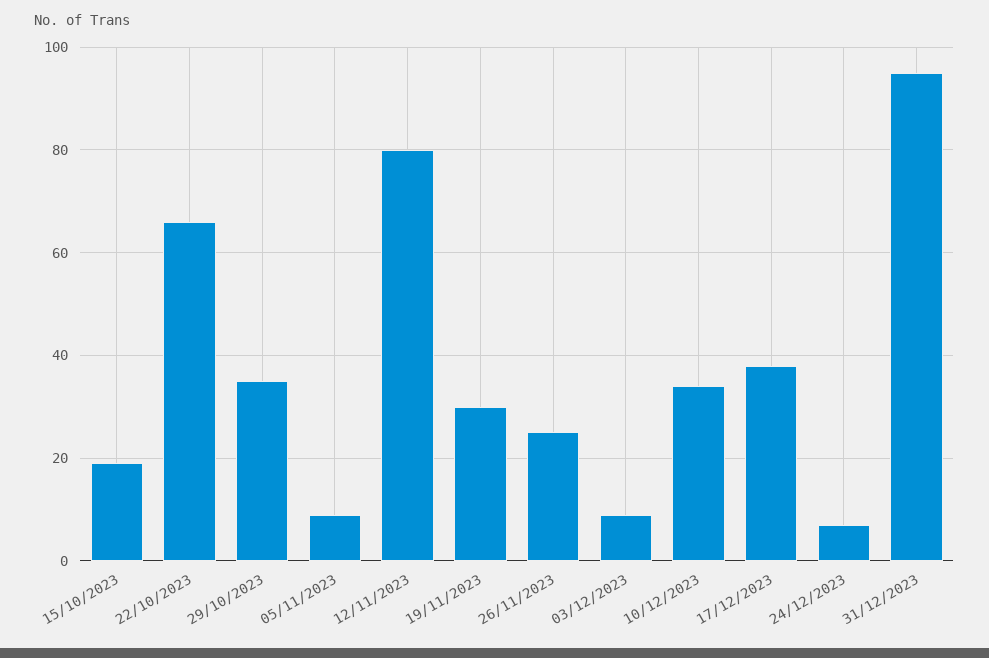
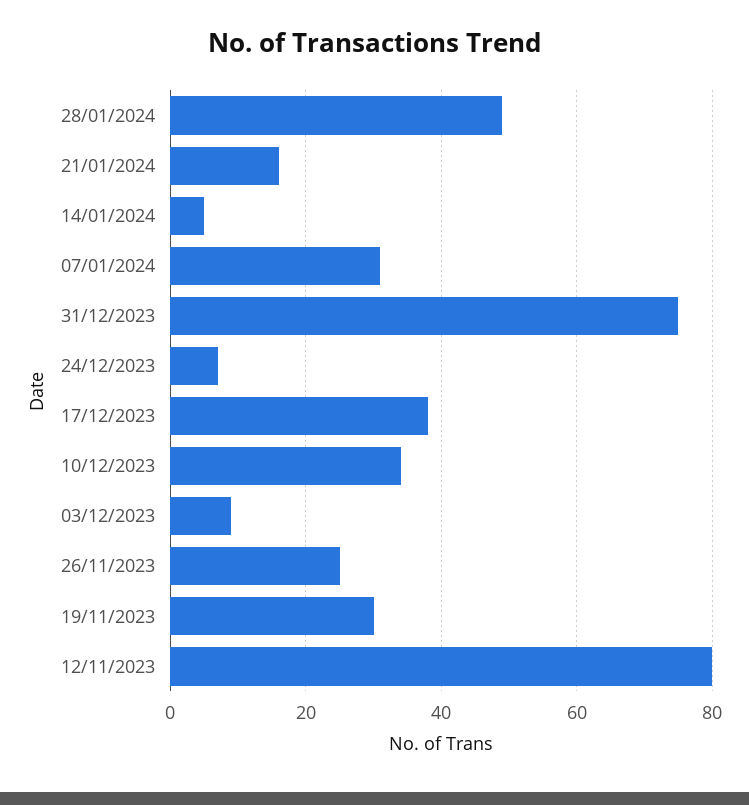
15/10/2023: 20 -> none
22/10/2023: 65 -> none
29/10/2023: 35 -> none
05/11/2023: 10 -> none
31/12/2023: 95 -> 75
28/01/2024: none -> 50
21/01/2024: none -> 15
14/01/2024: none -> 5
07/01/2024: none -> 30

